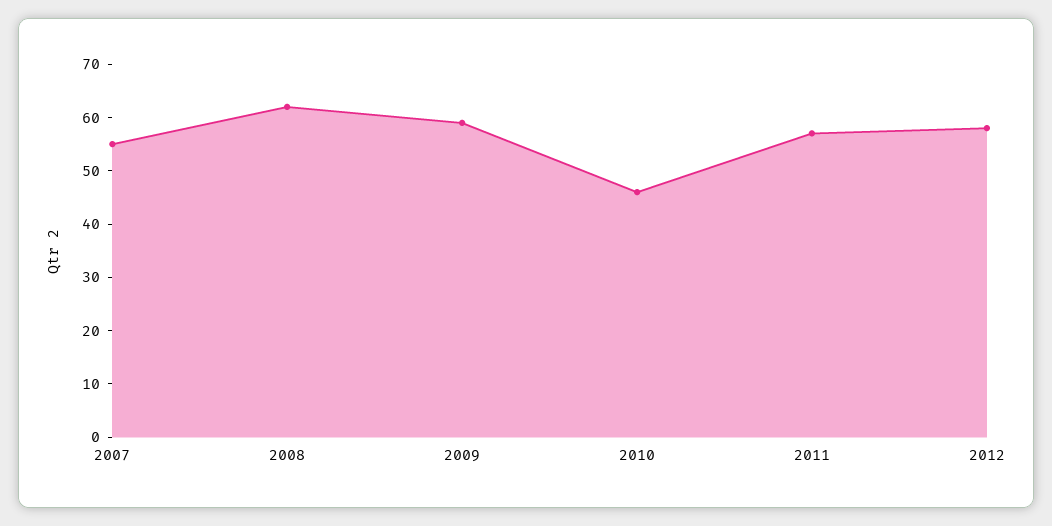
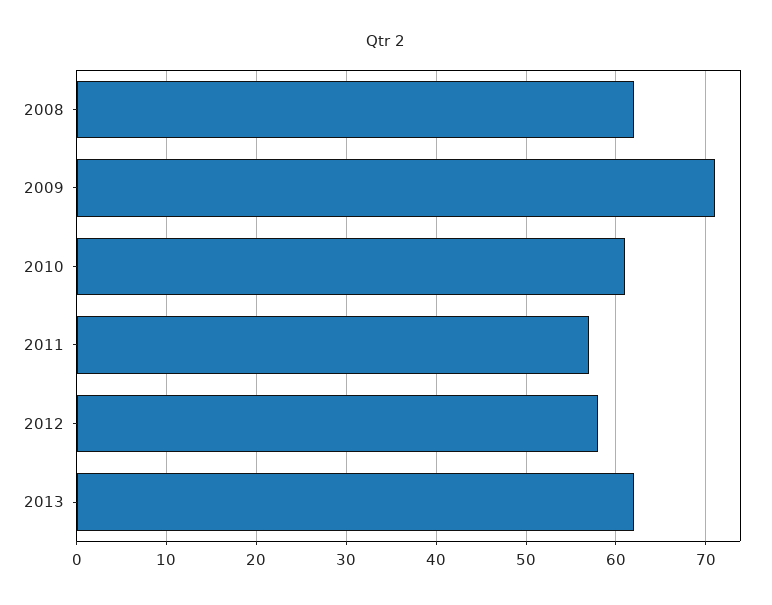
2007: 55 -> none
2009: 60 -> 71
2010: 45 -> 61
2013: none -> 62

